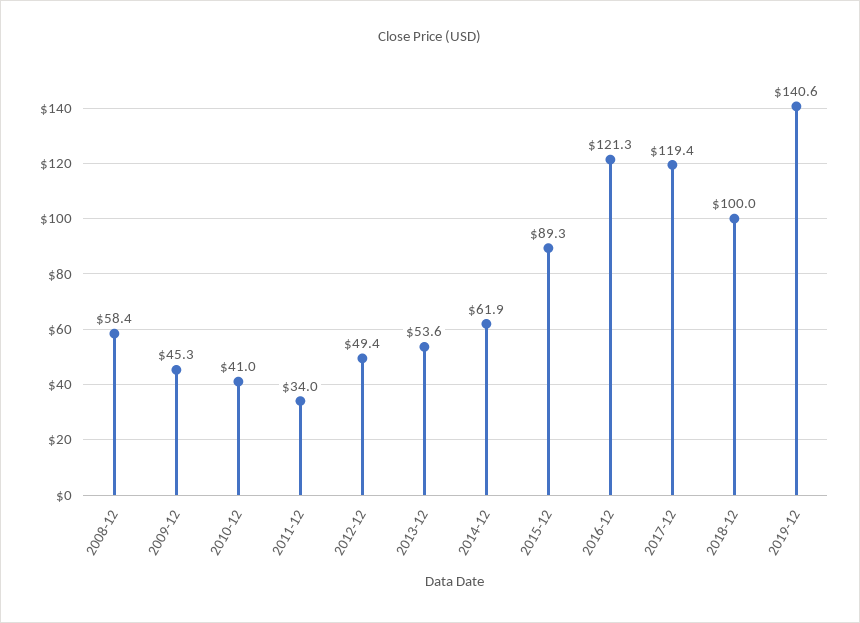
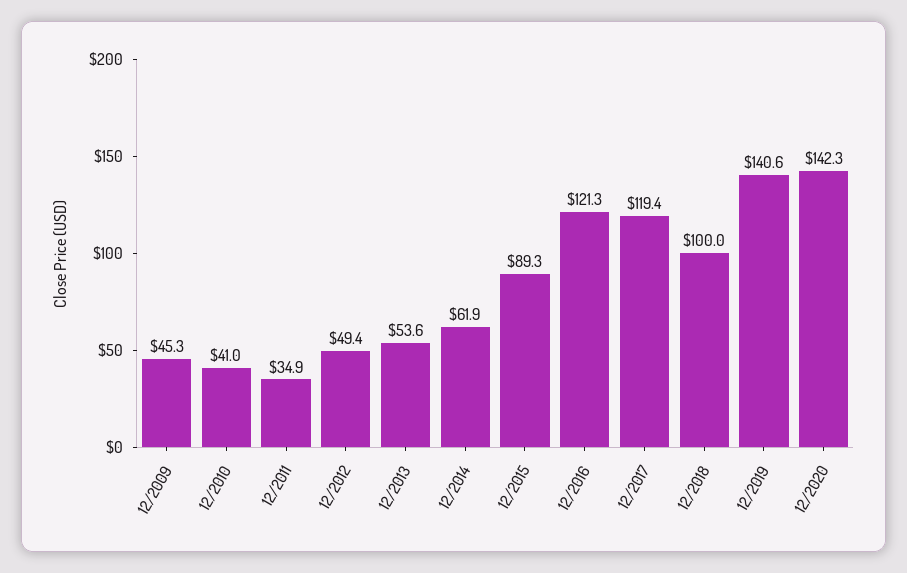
2008-12: 58.4 -> none
2011-12: 34 -> 34.9
12/2020: none -> 142.3

